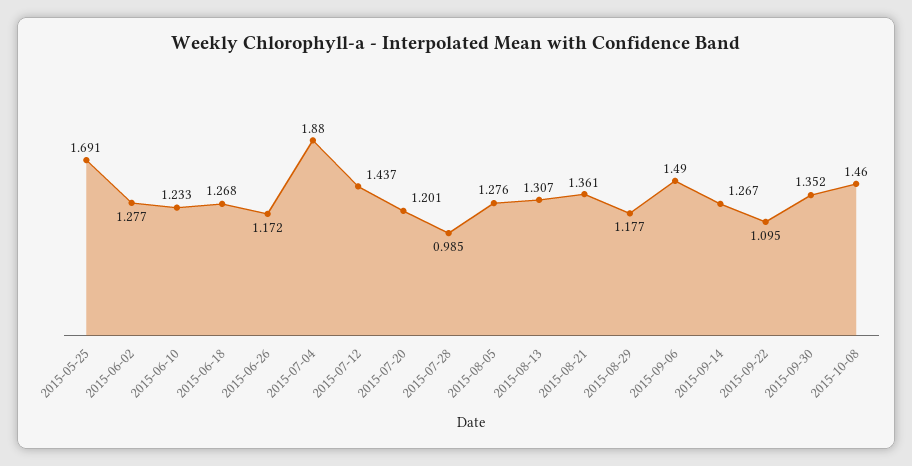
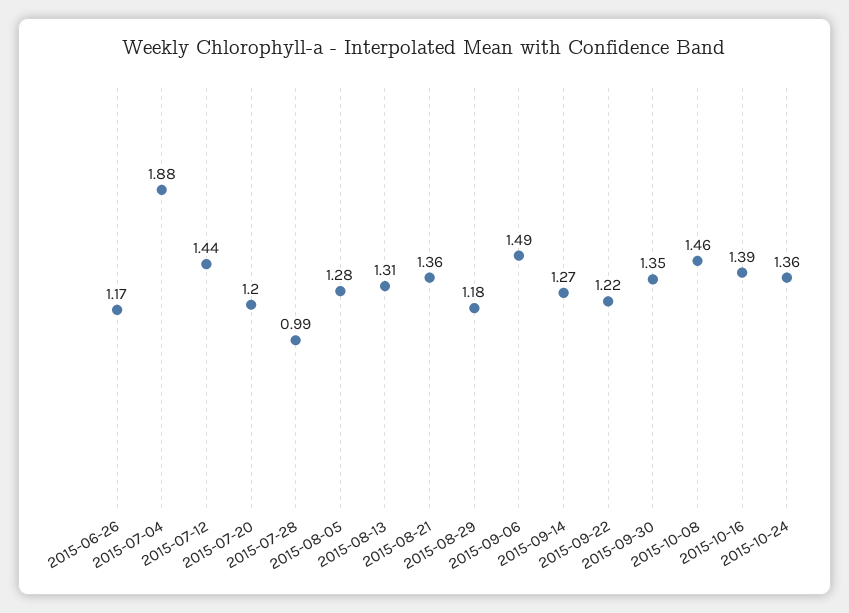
2015-05-25: 1.691 -> none
2015-06-02: 1.277 -> none
2015-06-10: 1.233 -> none
2015-06-18: 1.268 -> none
2015-09-22: 1.095 -> 1.22
2015-10-16: none -> 1.39
2015-10-24: none -> 1.36

